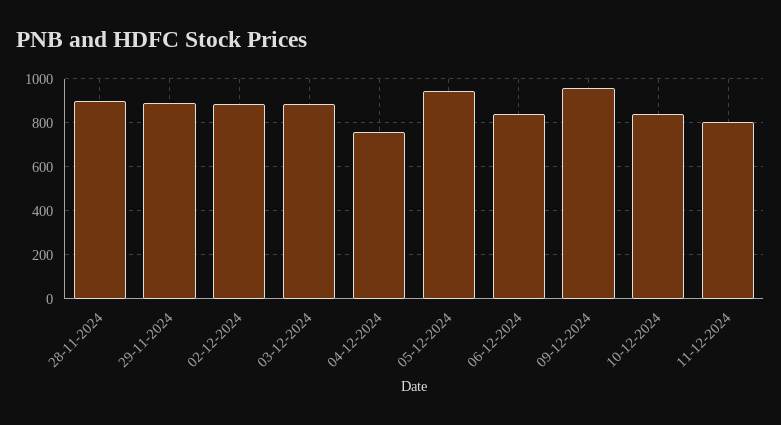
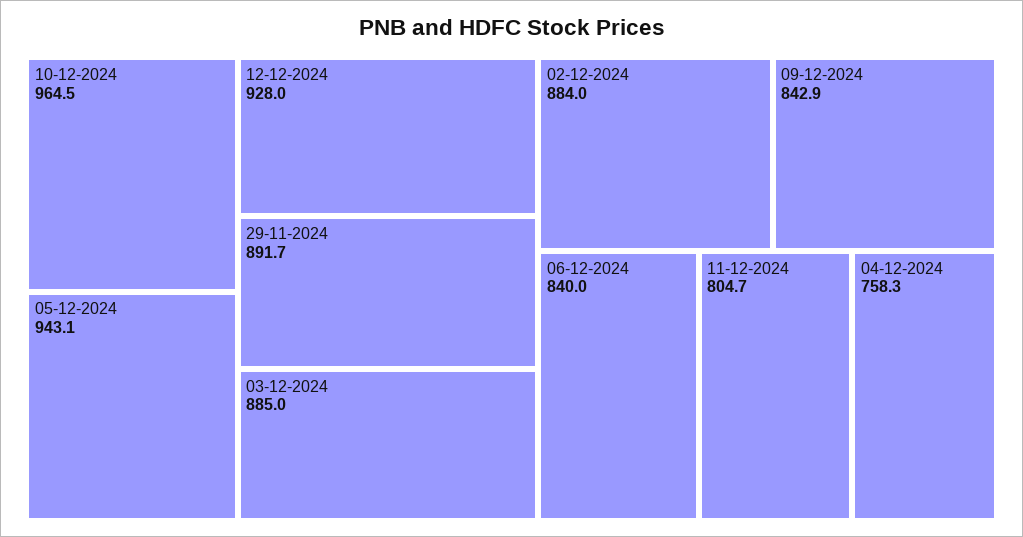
28-11-2024: 900 -> none
09-12-2024: 950 -> 842.9
10-12-2024: 850 -> 964.5
12-12-2024: none -> 928

